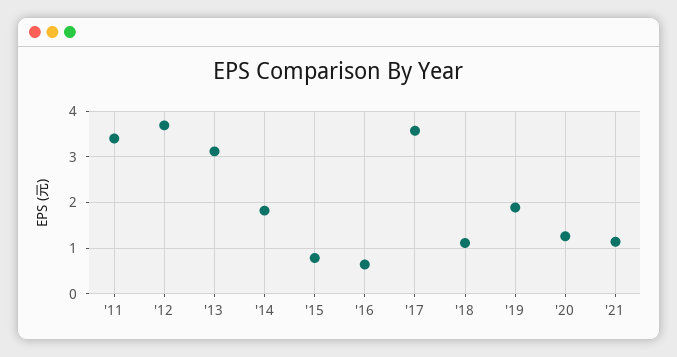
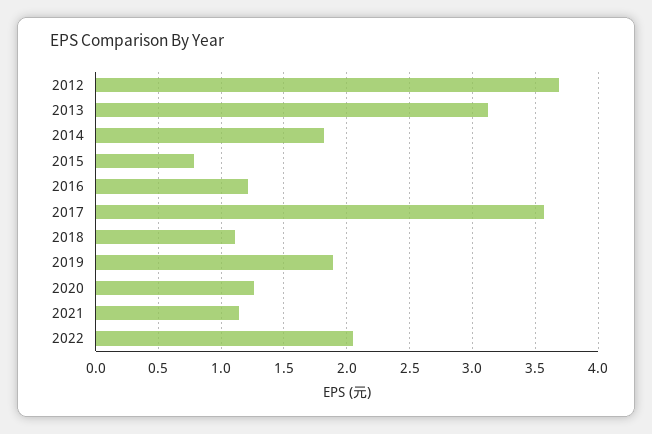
'11: 3.4 -> none
'16: 0.6 -> 1.2
2022: none -> 2.05

